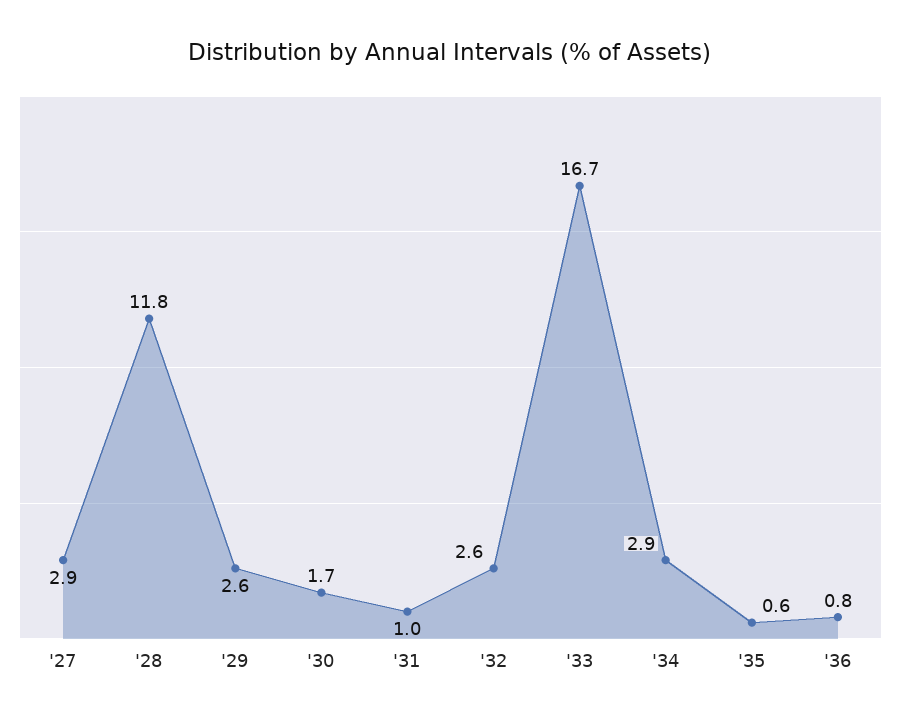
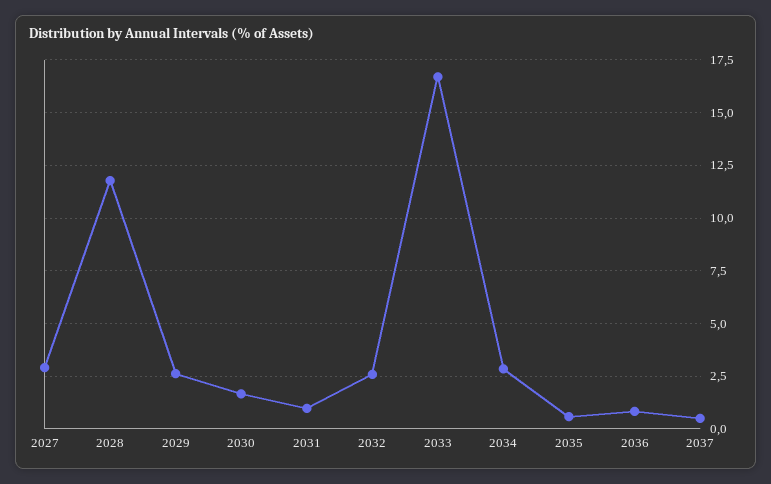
2037: none -> 0.5

